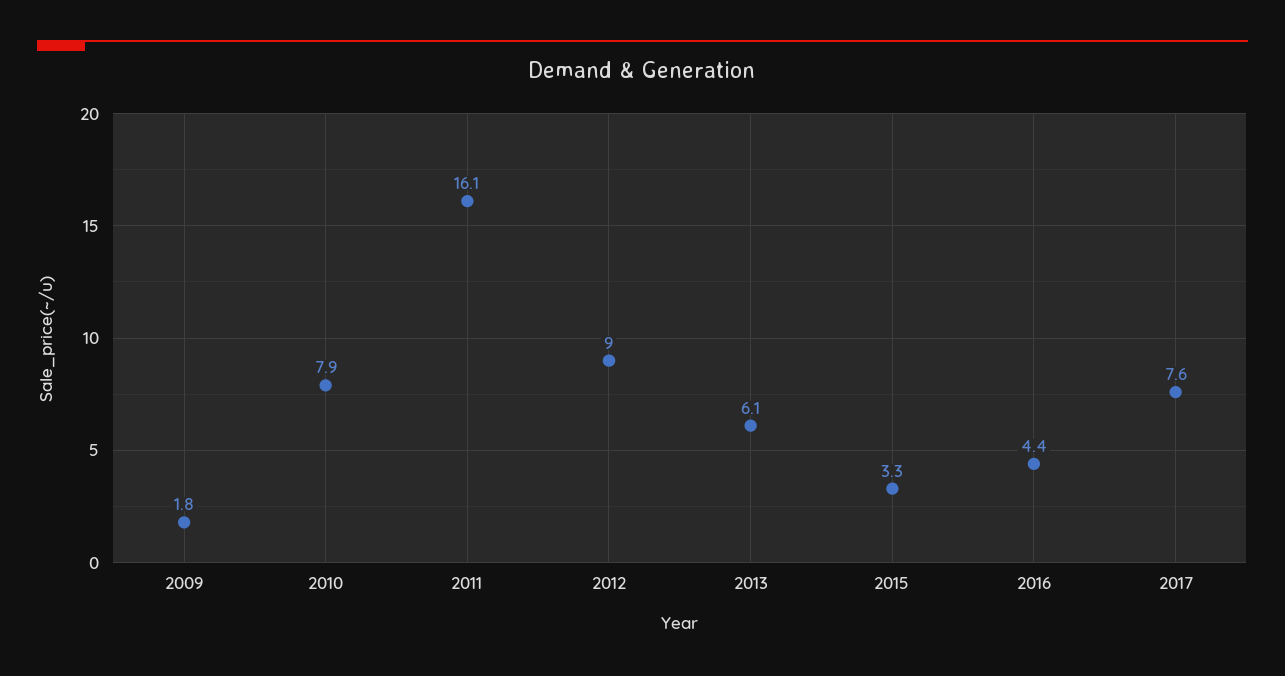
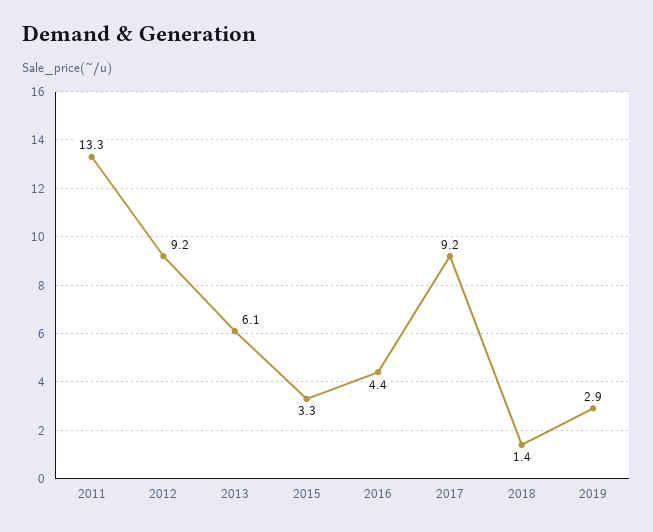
2009: 1.8 -> none
2010: 7.9 -> none
2011: 16.1 -> 13.3
2012: 9 -> 9.2
2017: 7.6 -> 9.2
2018: none -> 1.4
2019: none -> 2.9

